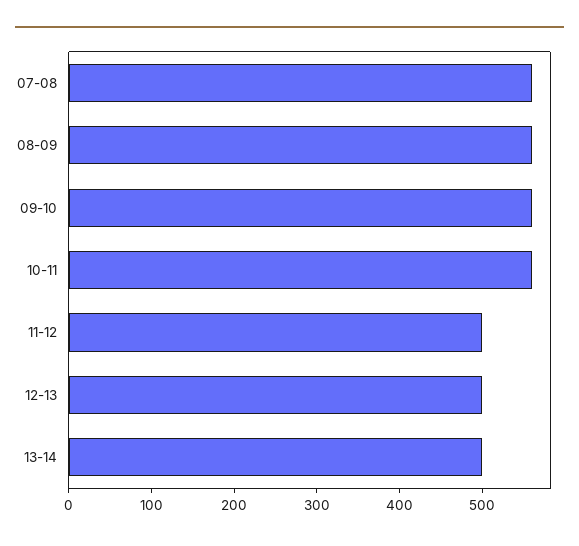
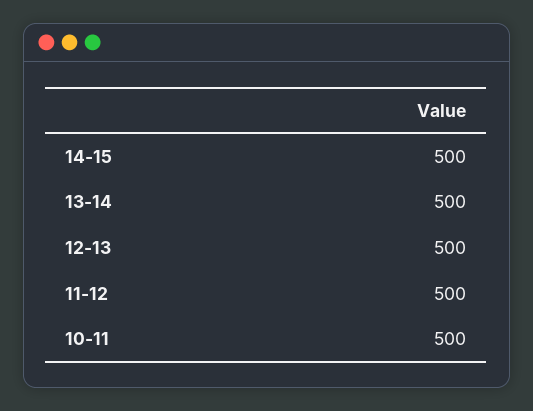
07-08: 560 -> none
08-09: 560 -> none
09-10: 560 -> none
10-11: 560 -> 500
14-15: none -> 500

